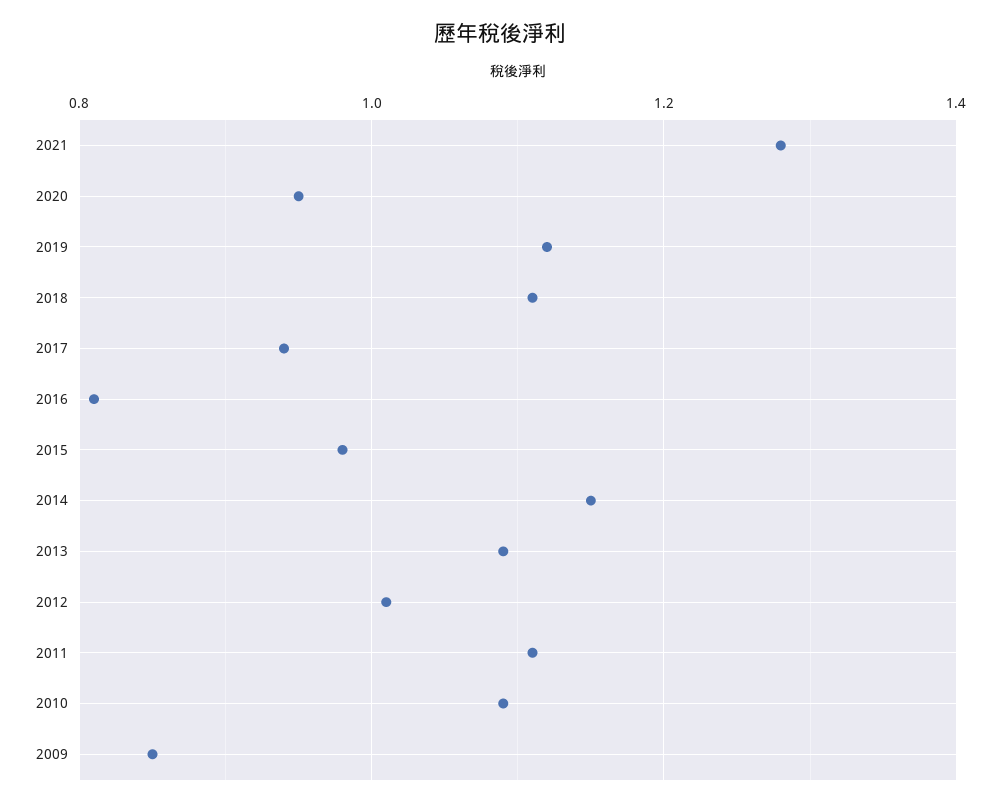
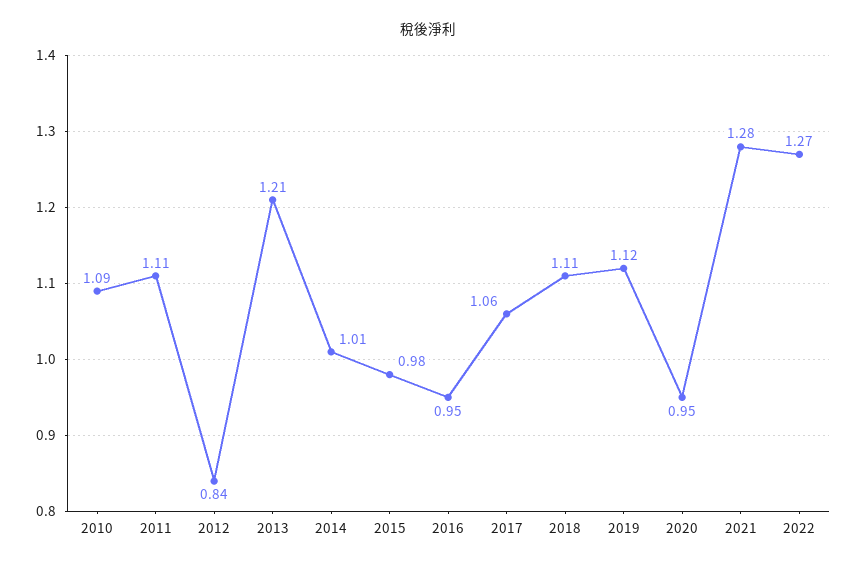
2017: 0.95 -> 1.06
2016: 0.8 -> 0.95
2014: 1.15 -> 1.01
2013: 1.1 -> 1.21
2012: 1 -> 0.84
2009: 0.85 -> none
2022: none -> 1.27

